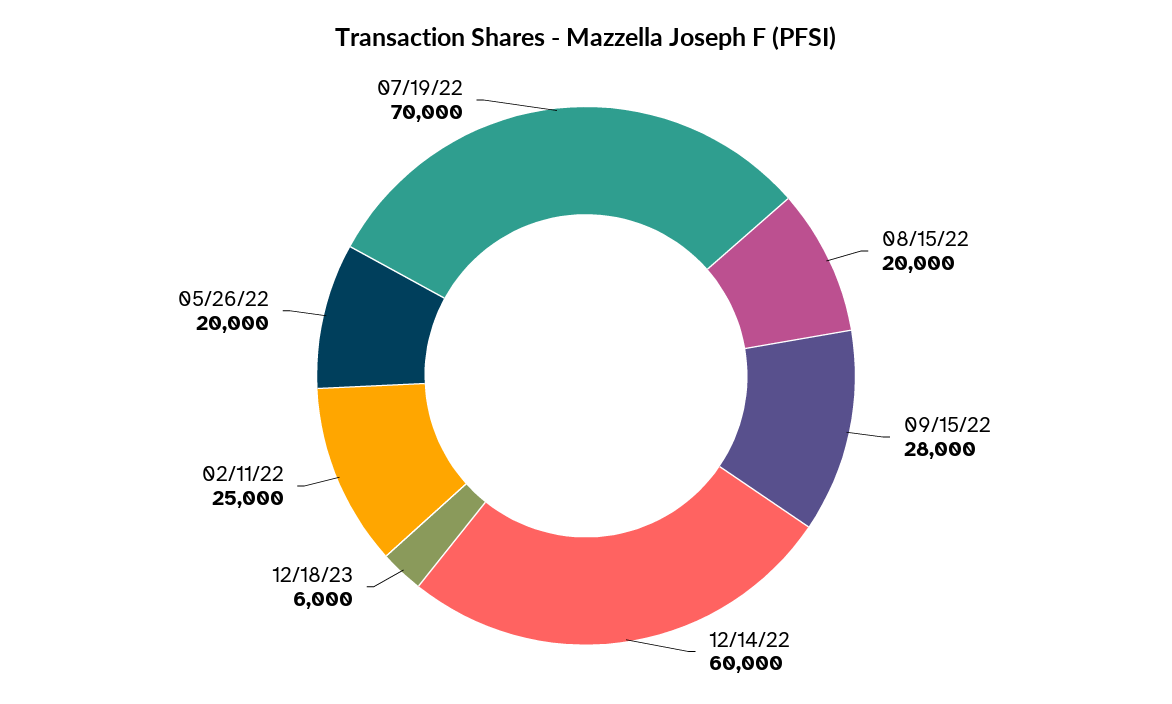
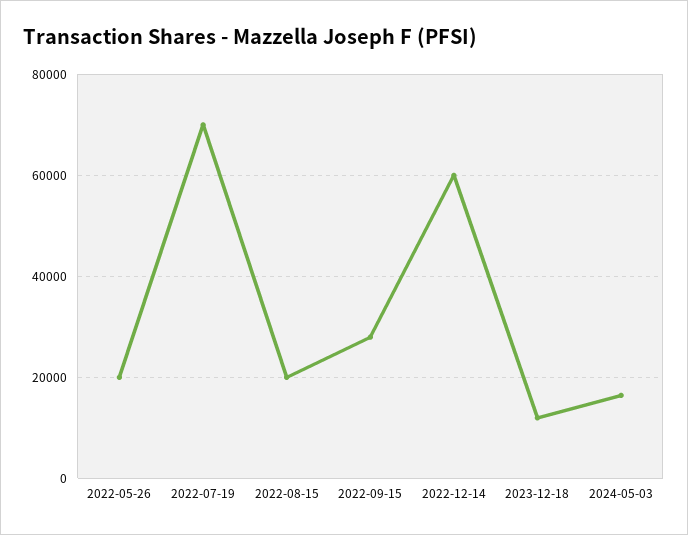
12/18/23: 6000 -> 12000
02/11/22: 25000 -> none
2024-05-03: none -> 16000

